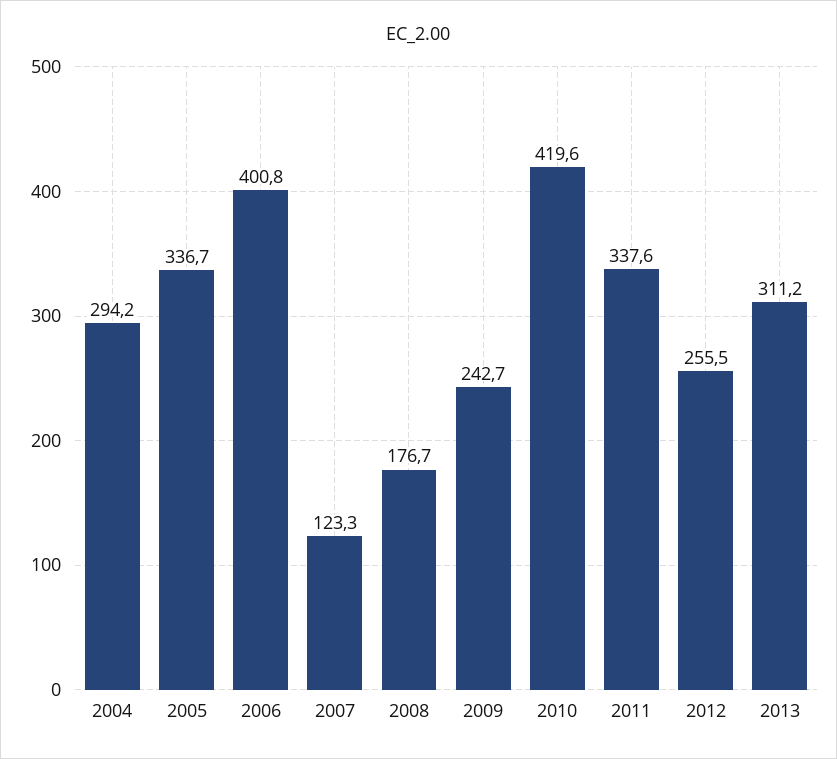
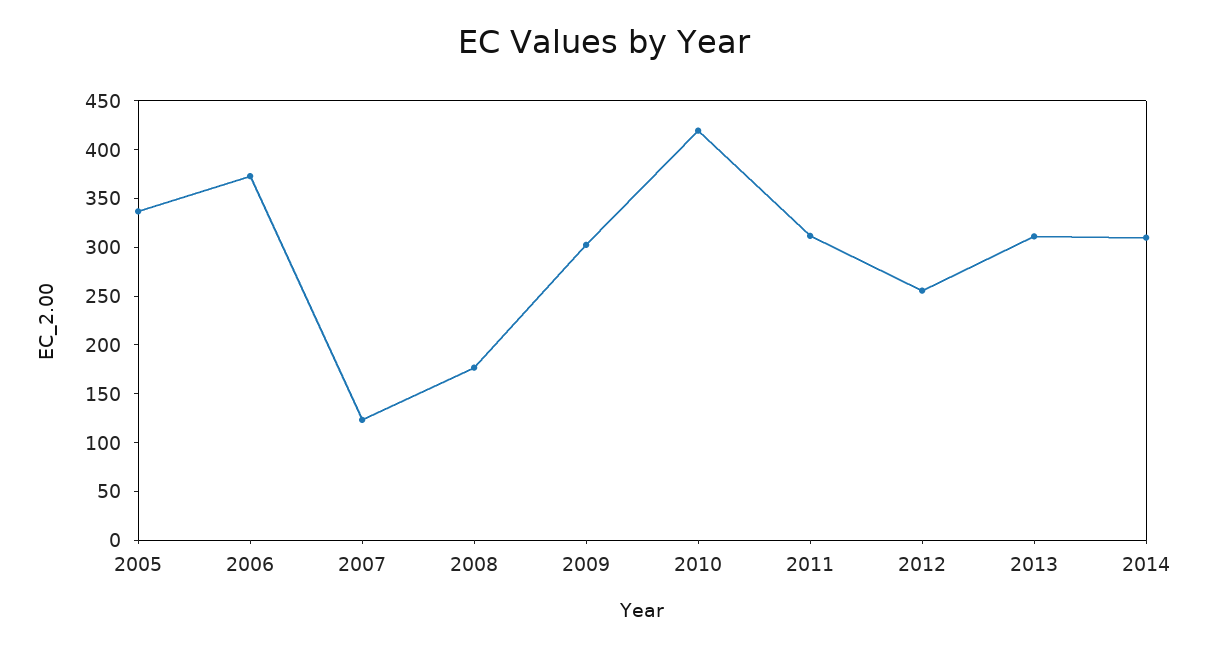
2004: 294.2 -> none
2006: 400.8 -> 370
2009: 242.7 -> 300
2011: 337.6 -> 310
2014: none -> 310

